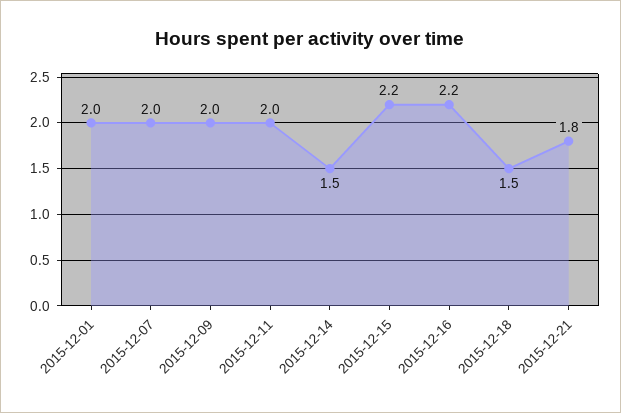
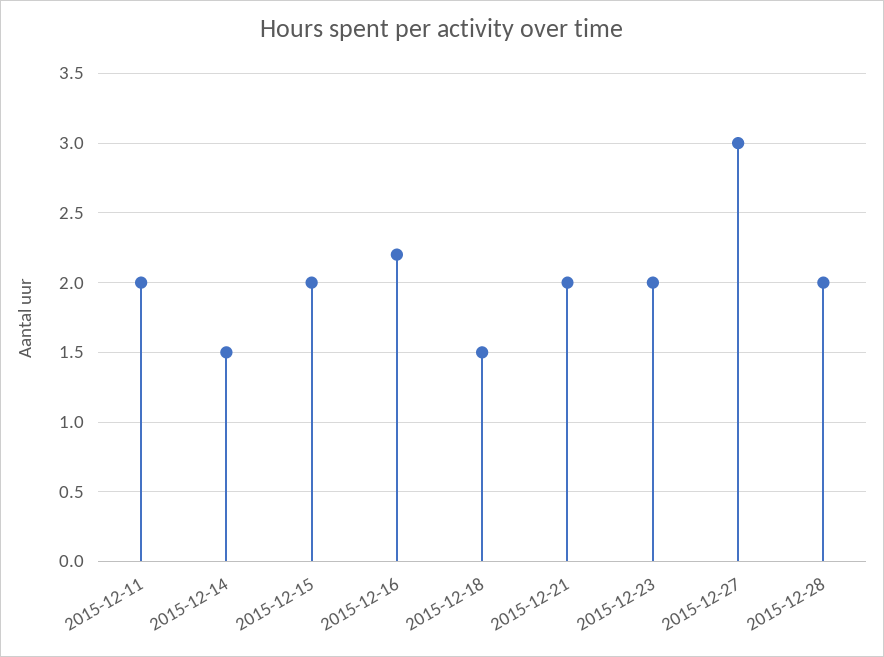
2015-12-01: 2 -> none
2015-12-07: 2 -> none
2015-12-09: 2 -> none
2015-12-15: 2.2 -> 2
2015-12-21: 1.8 -> 2
2015-12-23: none -> 2
2015-12-27: none -> 3
2015-12-28: none -> 2

